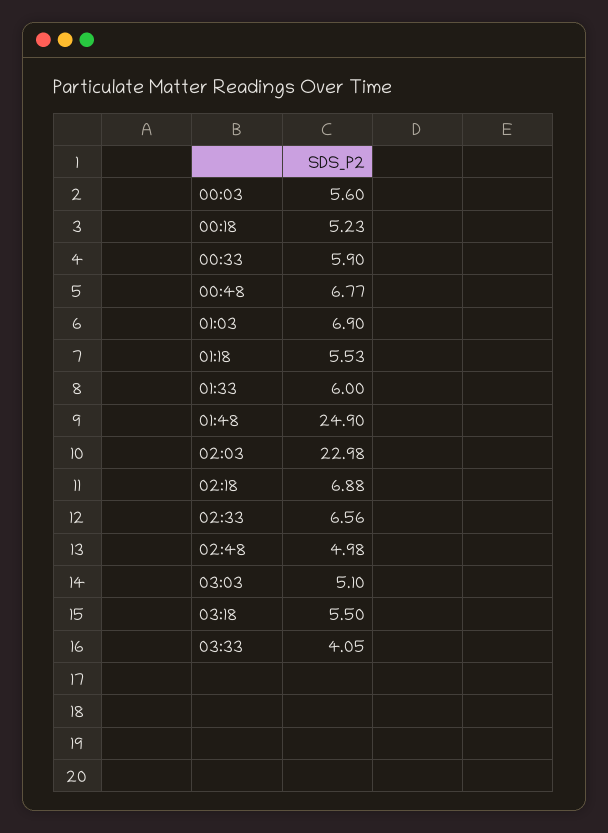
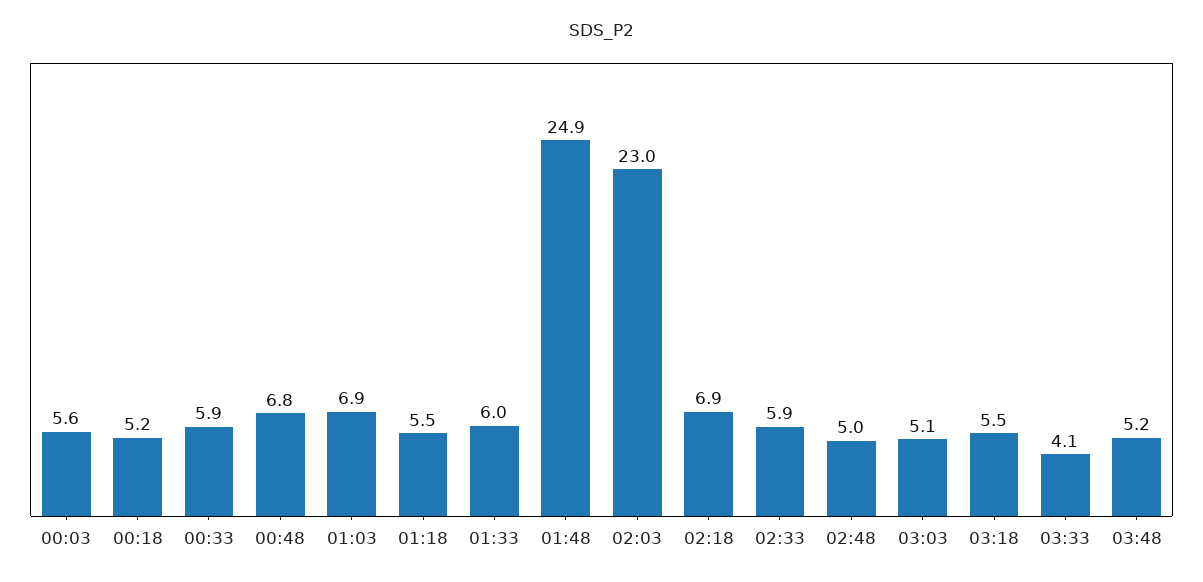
02:33: 6.56 -> 5.9
03:48: none -> 5.2

